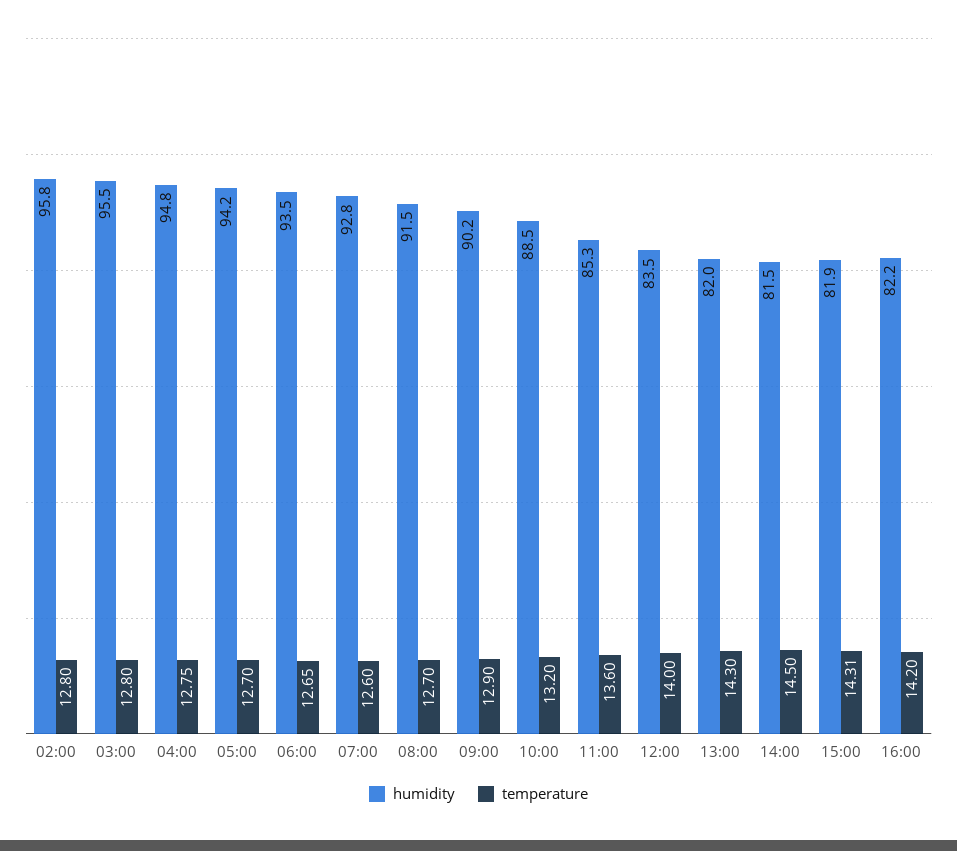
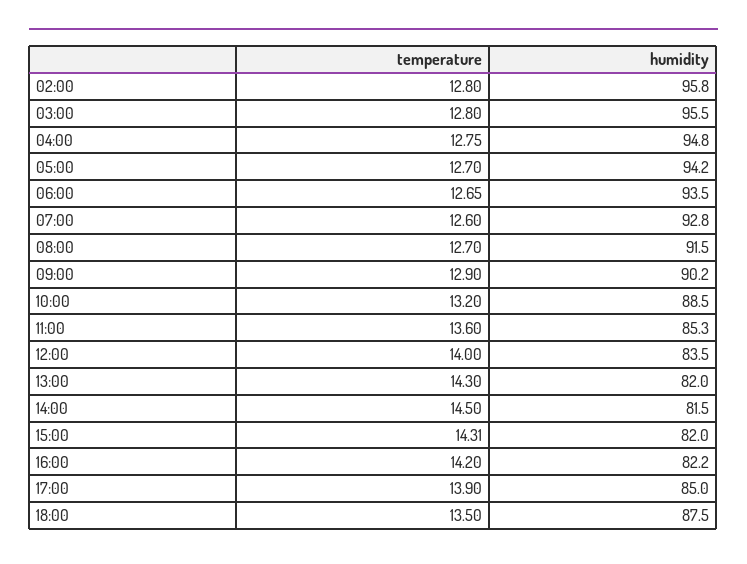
humidity, 15:00: 81.9 -> 82
temperature, 17:00: none -> 13.9
humidity, 17:00: none -> 85
temperature, 18:00: none -> 13.5
humidity, 18:00: none -> 87.5

